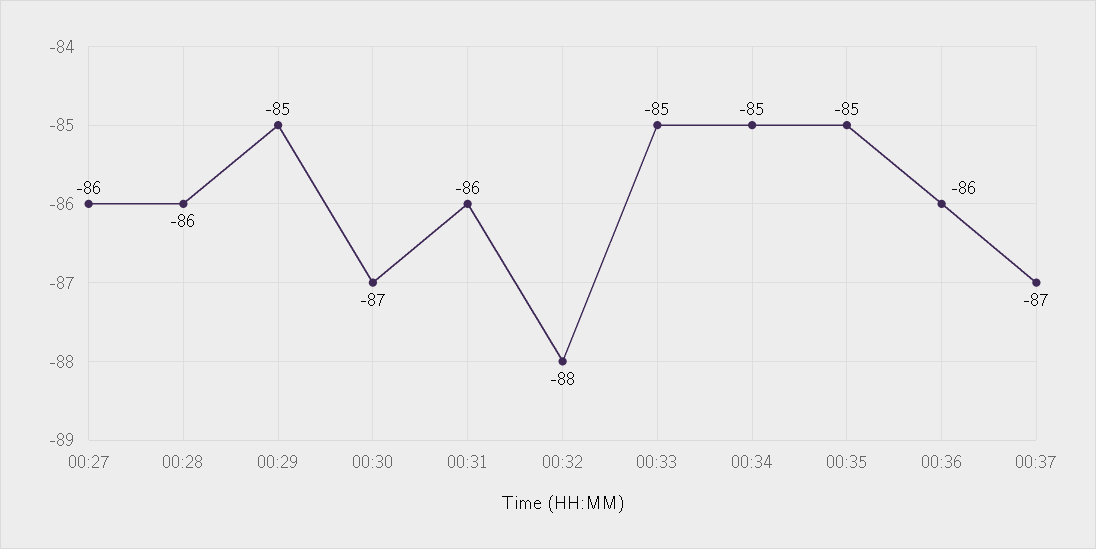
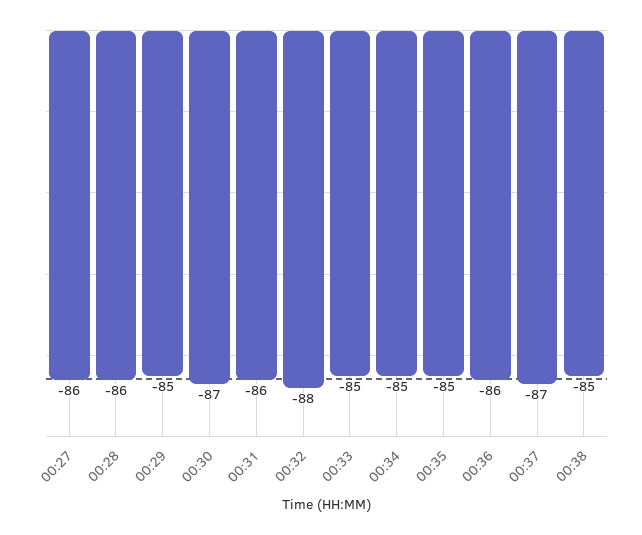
00:38: none -> -85

